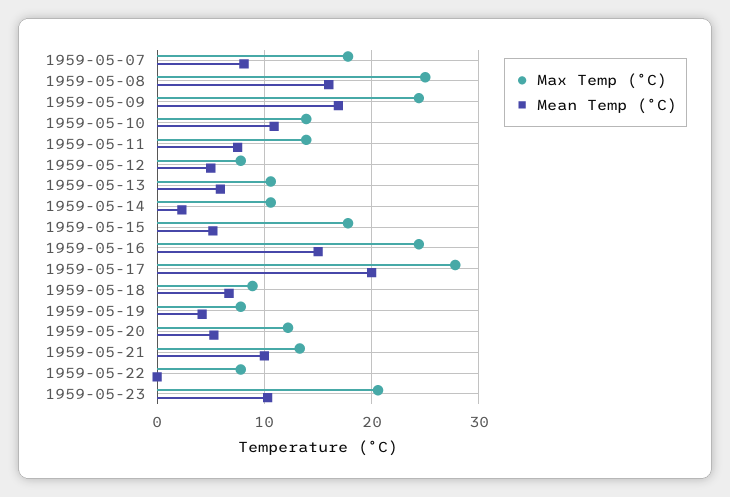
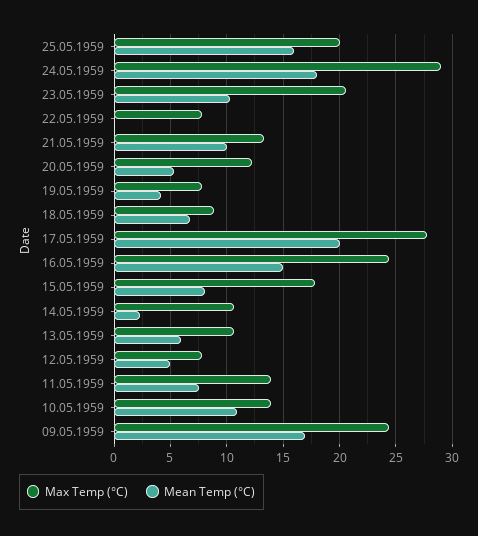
Max Temp (°C), 1959-05-07: 18 -> none
Mean Temp (°C), 1959-05-07: 8 -> none
Max Temp (°C), 1959-05-08: 25 -> none
Mean Temp (°C), 1959-05-08: 16 -> none
Mean Temp (°C), 1959-05-15: 5 -> 8
Max Temp (°C), 25.05.1959: none -> 20
Mean Temp (°C), 25.05.1959: none -> 16
Max Temp (°C), 24.05.1959: none -> 29
Mean Temp (°C), 24.05.1959: none -> 18

